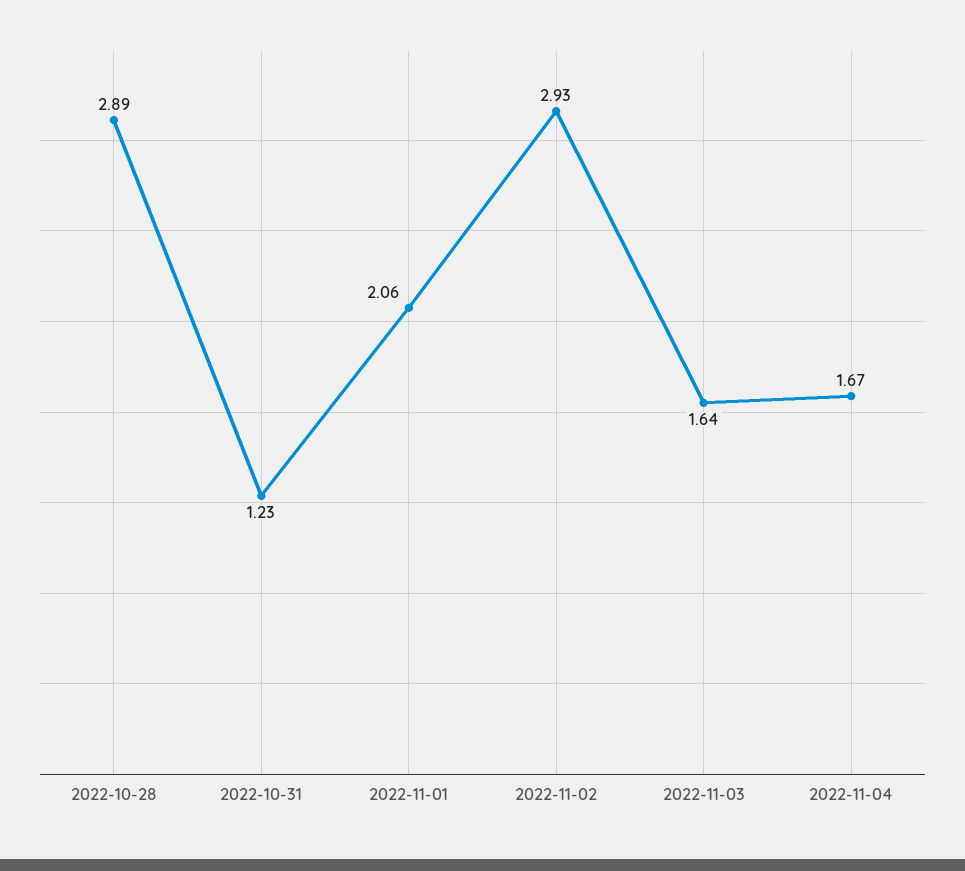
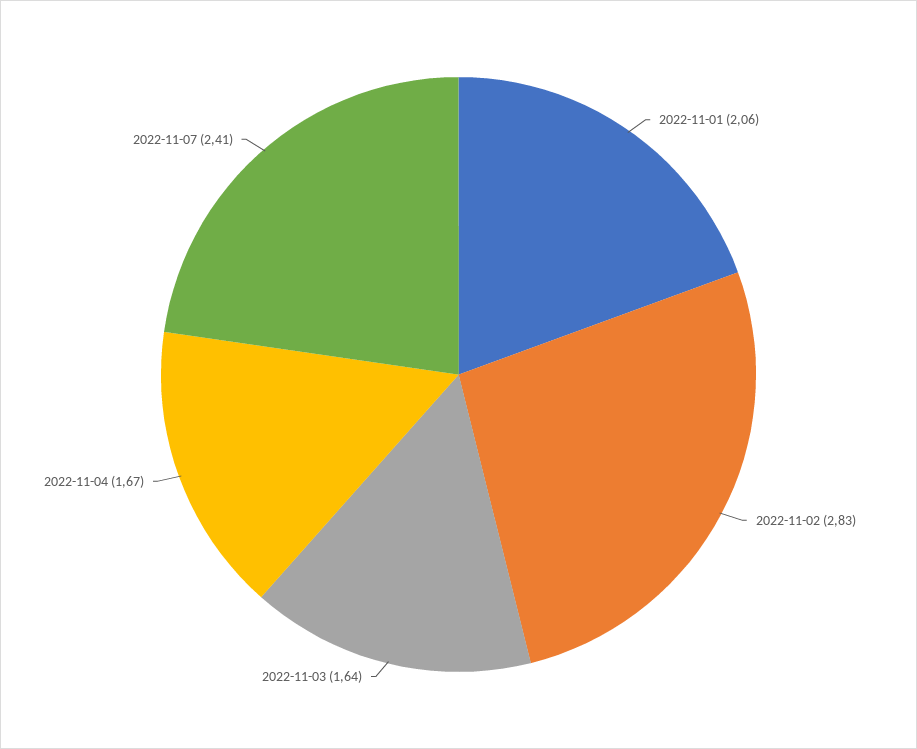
2022-10-28: 2.89 -> none
2022-10-31: 1.23 -> none
2022-11-02: 2.93 -> 2.83
2022-11-07: none -> 2.41

